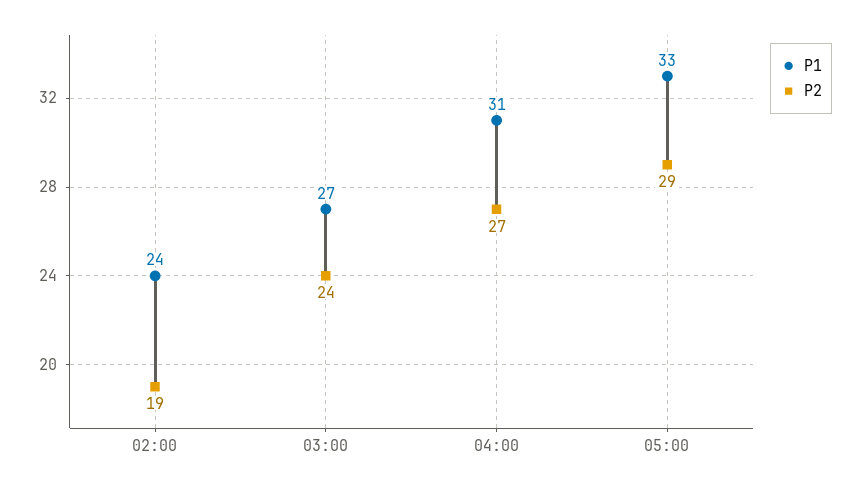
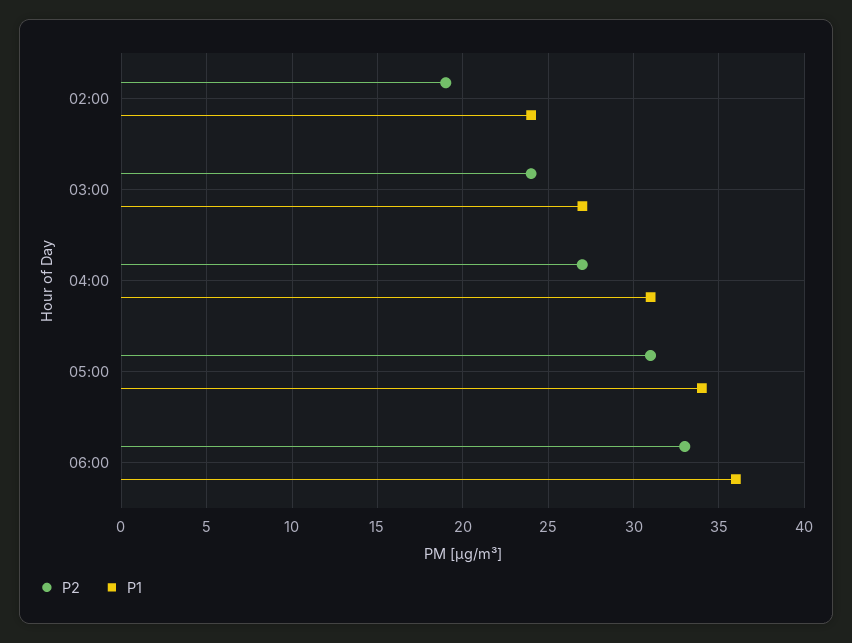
P1, 05:00: 33 -> 34
P2, 05:00: 29 -> 31
P2, 06:00: none -> 33
P1, 06:00: none -> 36

